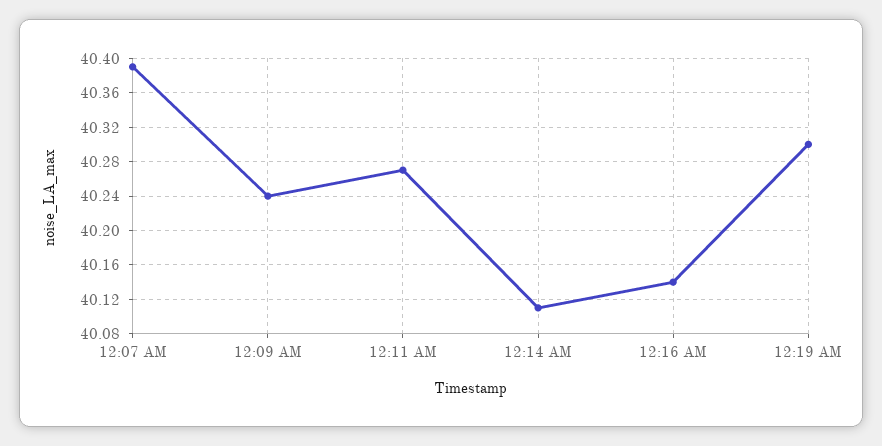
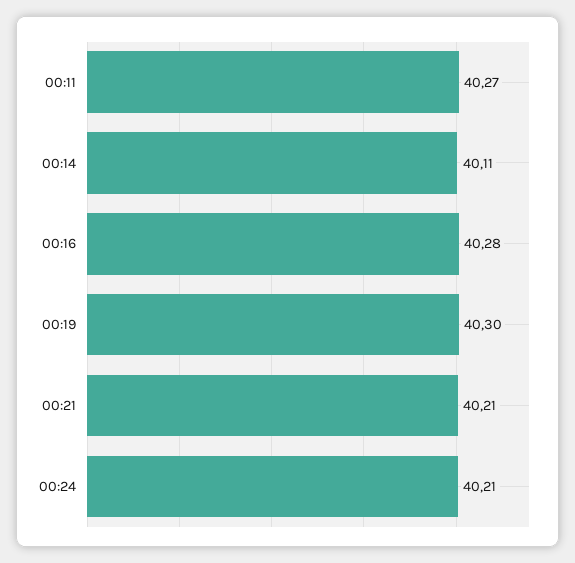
12:07 AM: 40.39 -> none
12:09 AM: 40.24 -> none
12:16 AM: 40.14 -> 40.28
00:21: none -> 40.21
00:24: none -> 40.21

